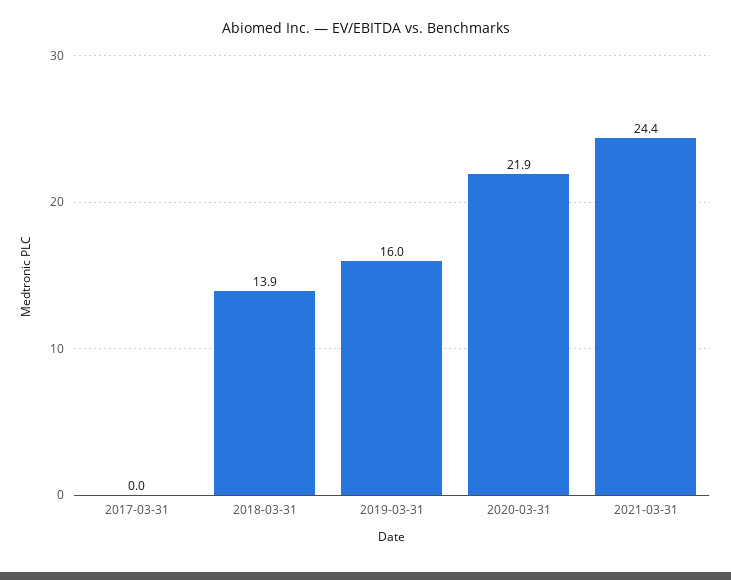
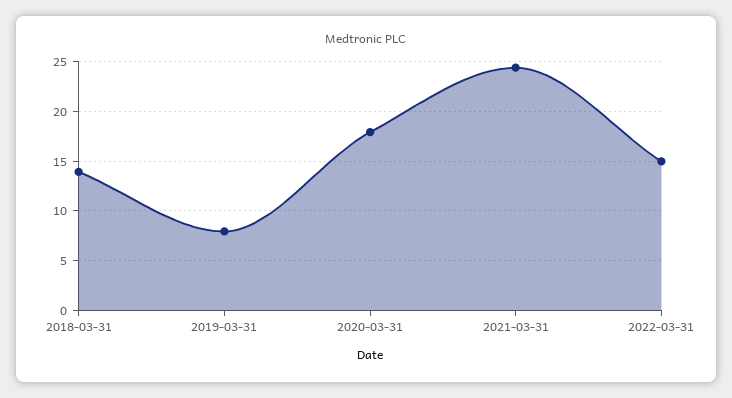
2017-03-31: 0 -> none
2019-03-31: 16 -> 8
2020-03-31: 21.9 -> 18
2022-03-31: none -> 15

